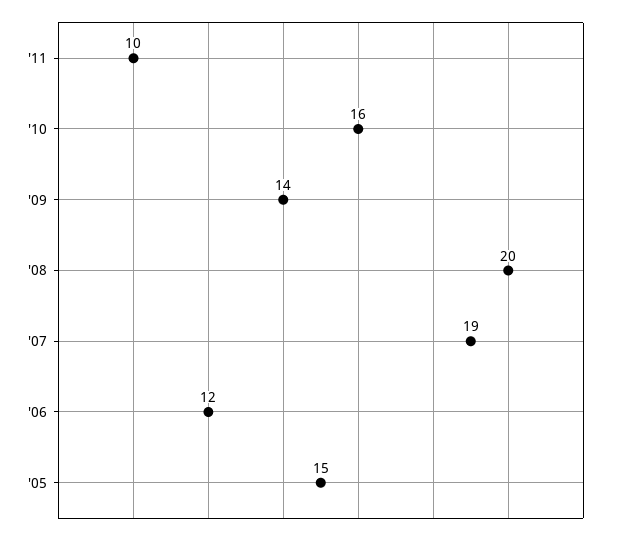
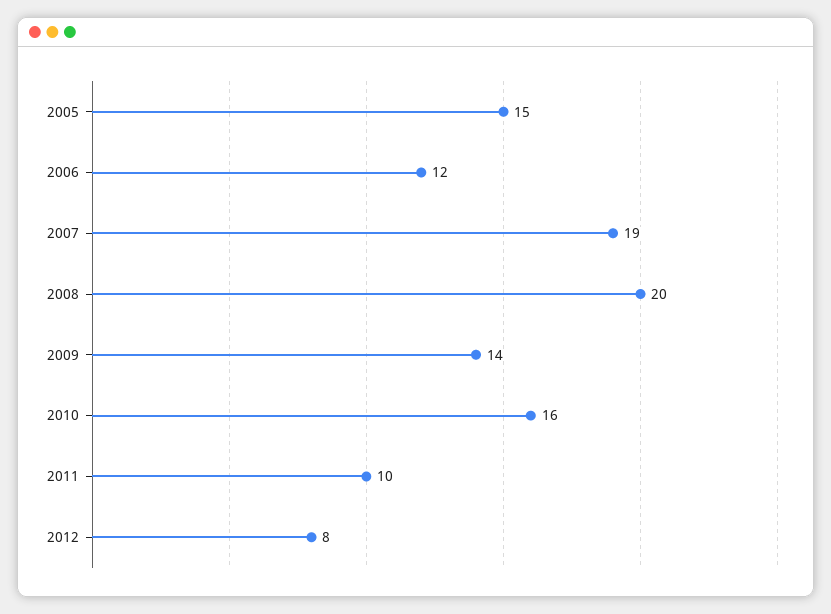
2012: none -> 8

